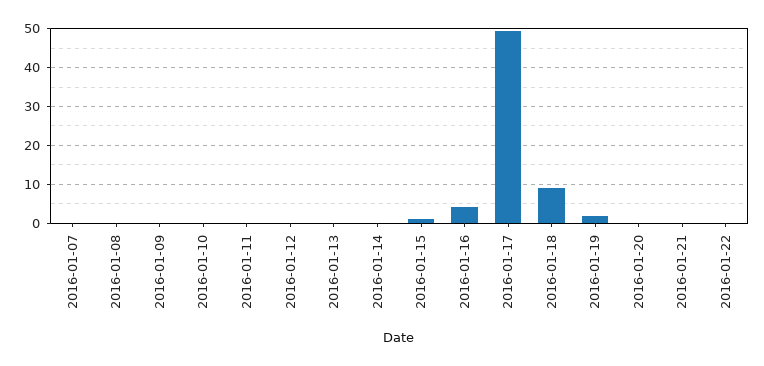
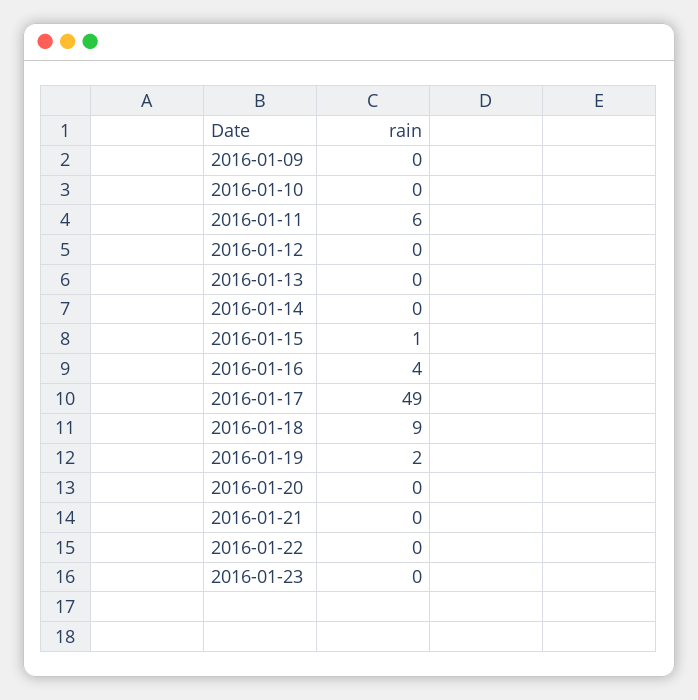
2016-01-07: 0 -> none
2016-01-08: 0 -> none
2016-01-11: 0 -> 6
2016-01-23: none -> 0

